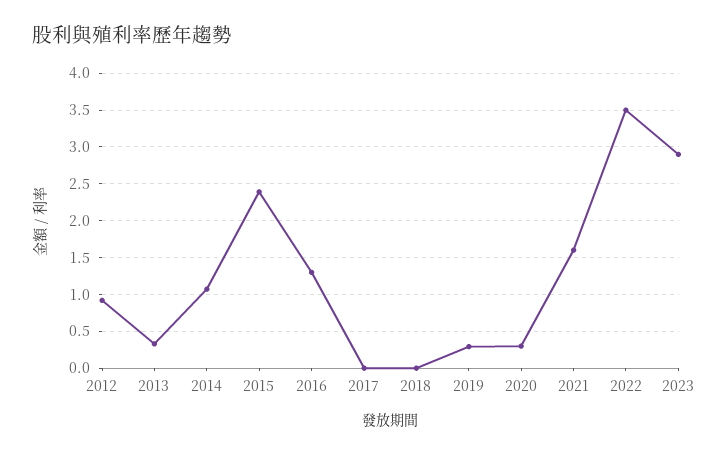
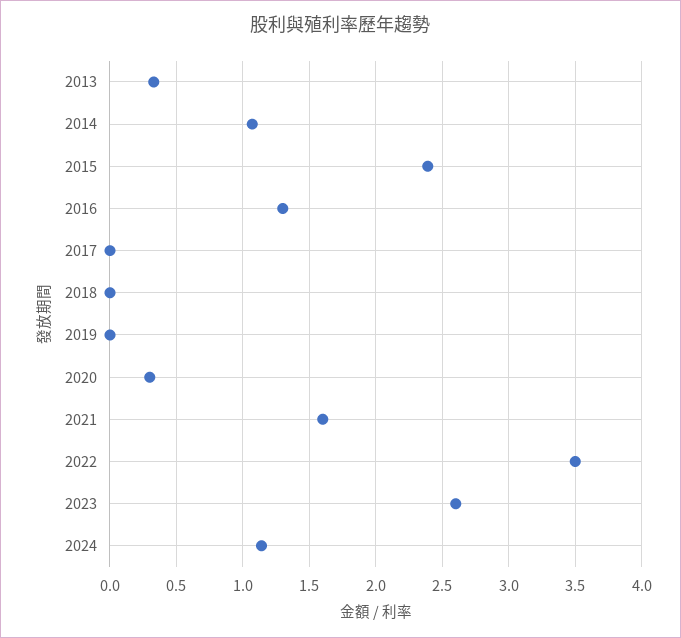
2012: 0.9 -> none
2019: 0.3 -> 0
2023: 2.9 -> 2.6
2024: none -> 1.15

